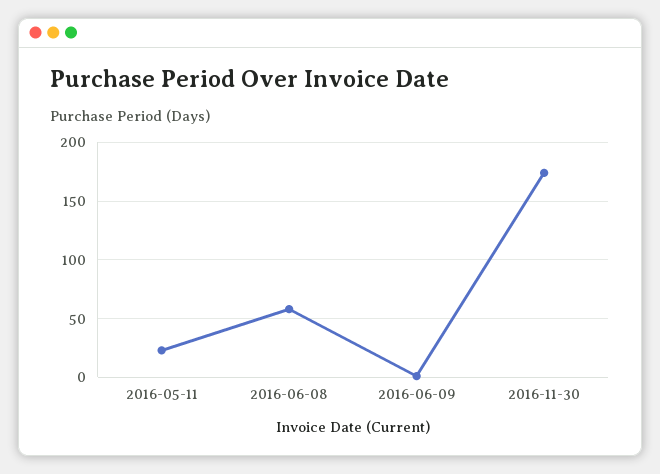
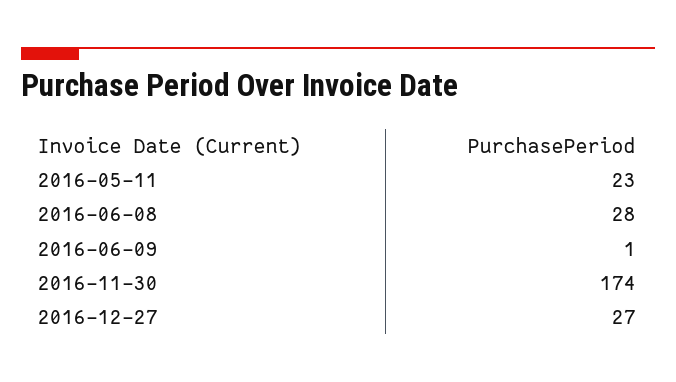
2016-06-08: 60 -> 28
2016-12-27: none -> 27

